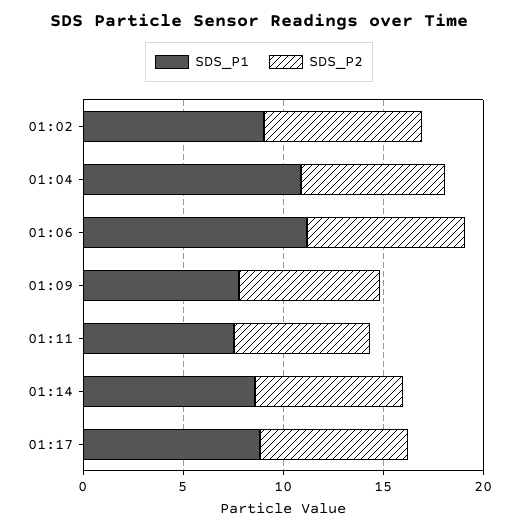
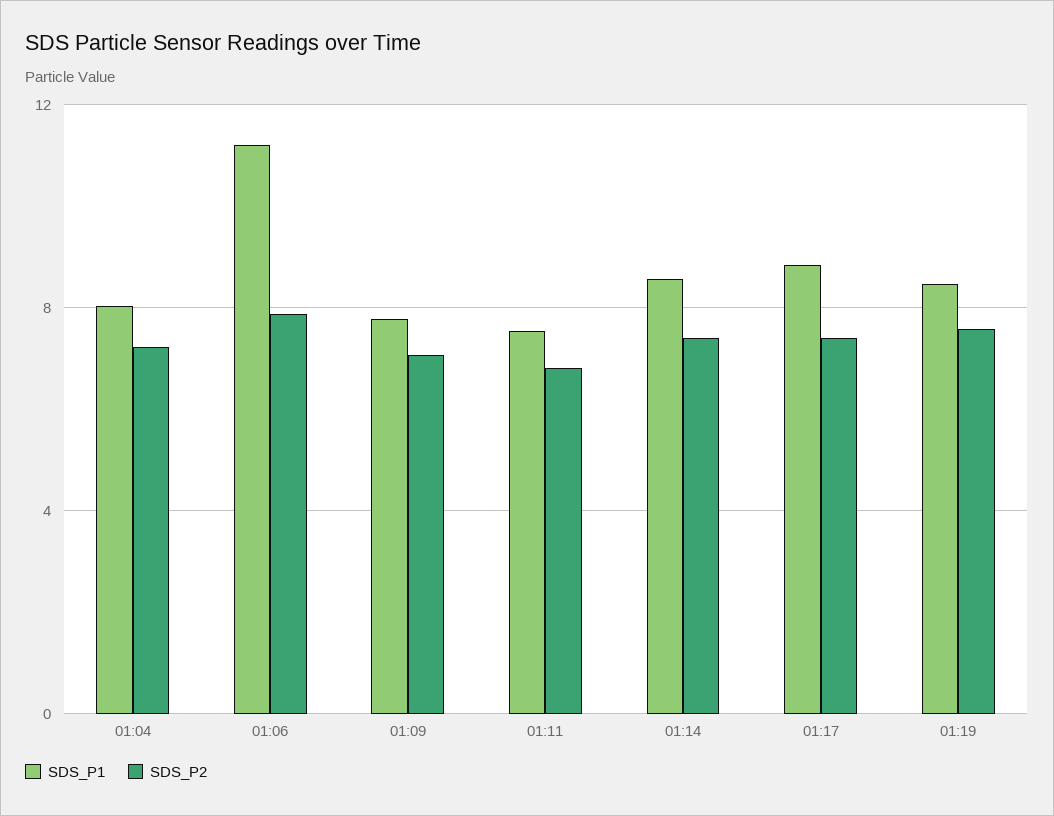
SDS_P1, 01:02: 9 -> none
SDS_P2, 01:02: 8 -> none
SDS_P1, 01:04: 11 -> 8
SDS_P1, 01:19: none -> 8.5
SDS_P2, 01:19: none -> 7.5

